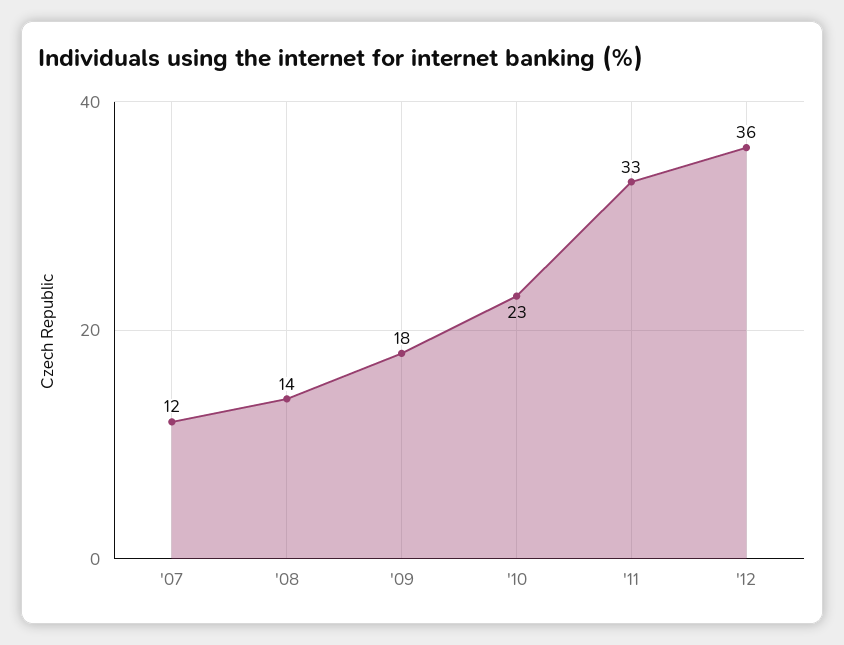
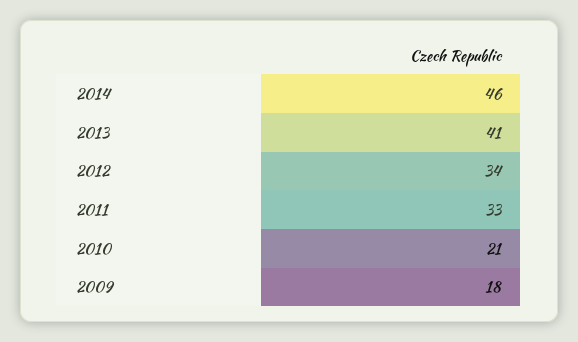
'07: 12 -> none
'08: 14 -> none
'10: 23 -> 21
'12: 36 -> 34
2014: none -> 46
2013: none -> 41

